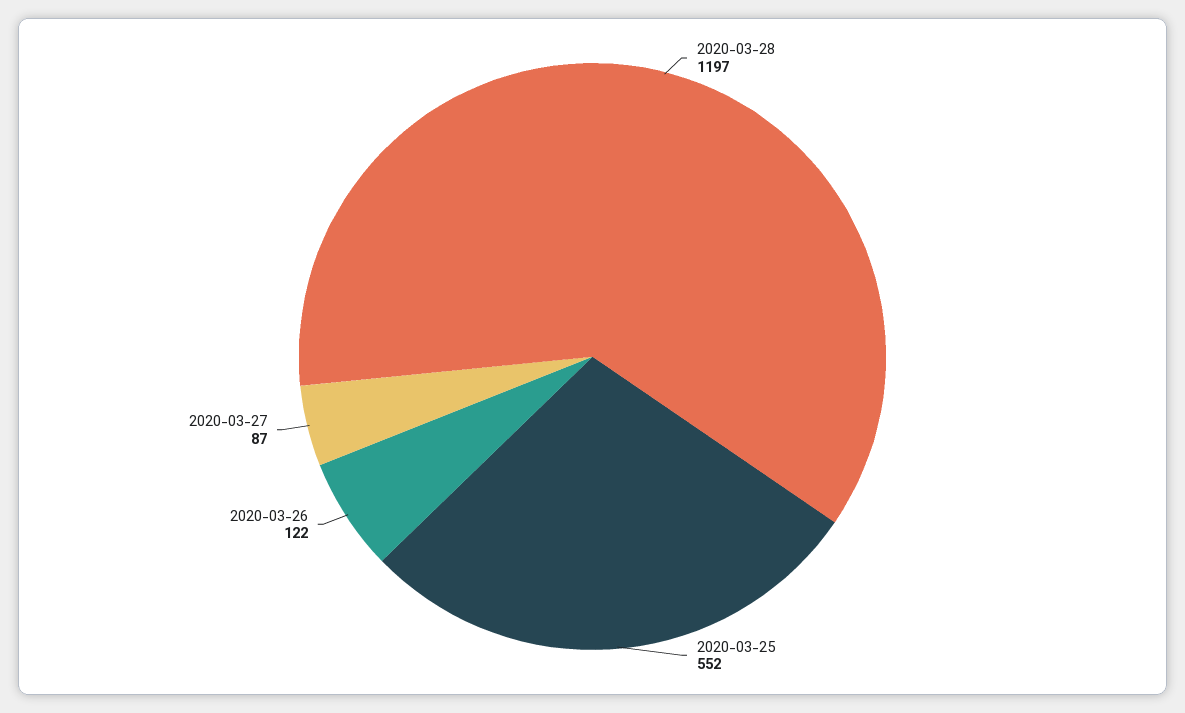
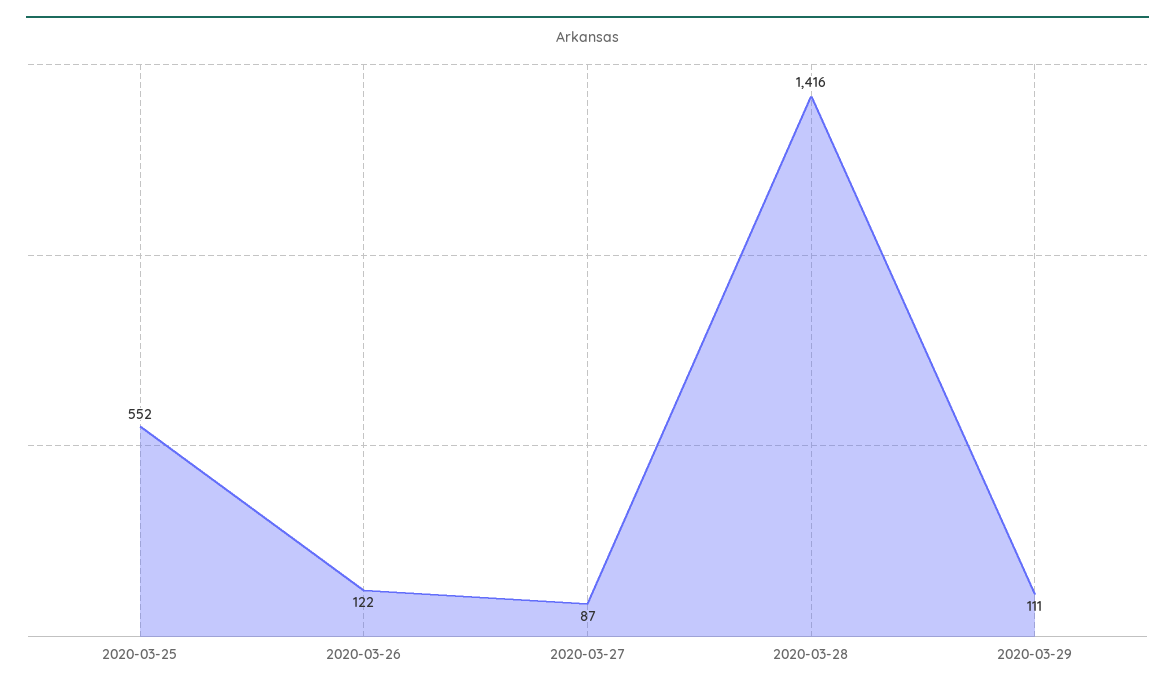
2020-03-28: 1197 -> 1416
2020-03-29: none -> 111

